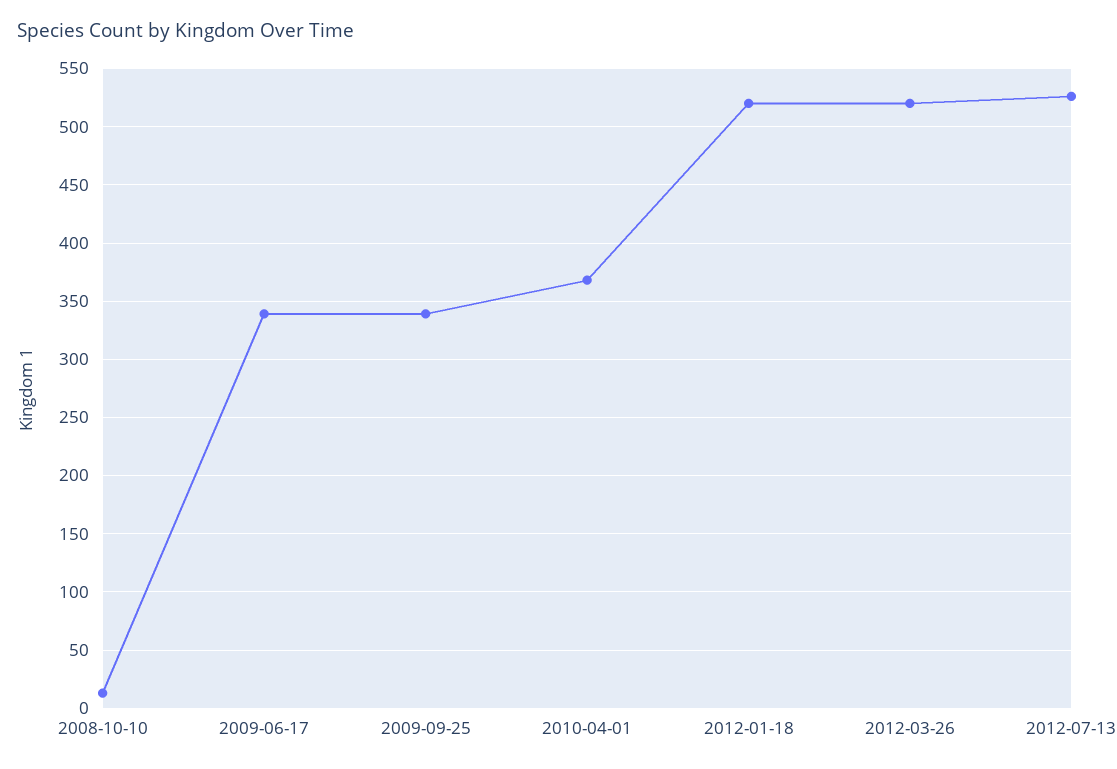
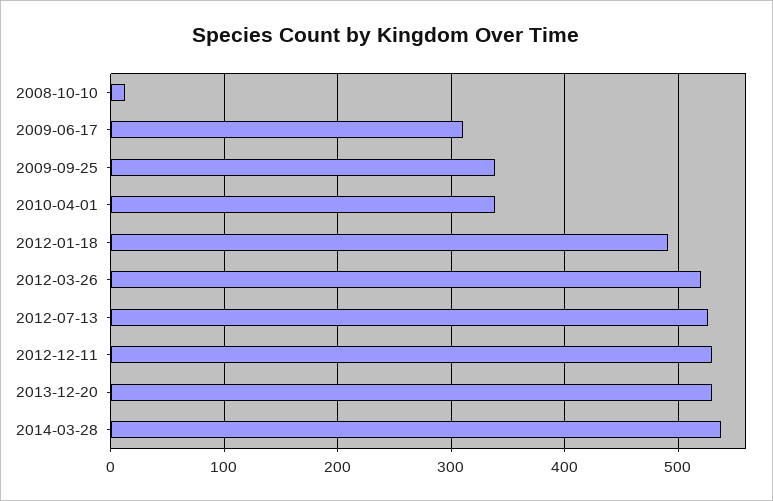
2009-06-17: 340 -> 310
2010-04-01: 370 -> 340
2012-01-18: 520 -> 490
2012-12-11: none -> 530
2013-12-20: none -> 530
2014-03-28: none -> 540

